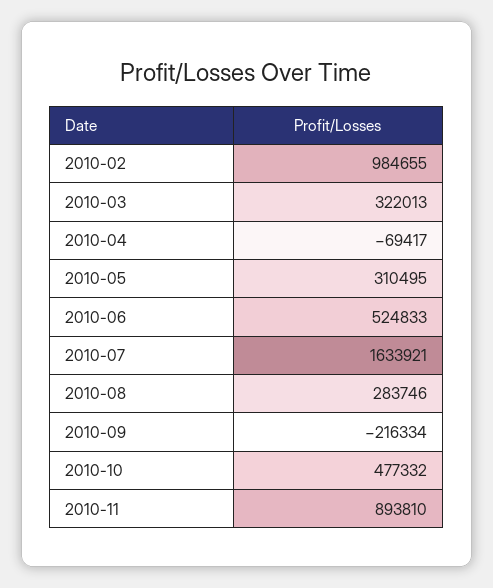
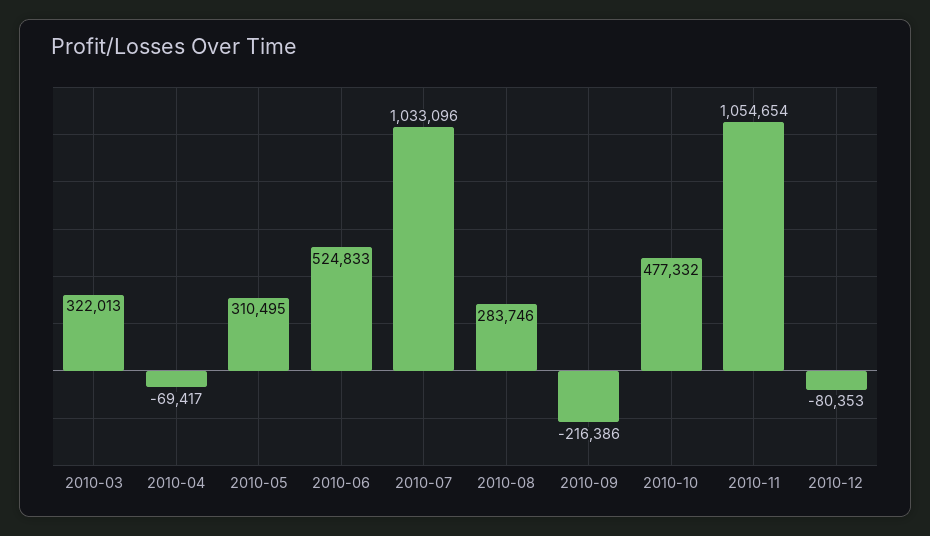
2010-02: 984655 -> none
2010-07: 1633921 -> 1033096
2010-09: -216334 -> -216386
2010-11: 893810 -> 1054654
2010-12: none -> -80353

